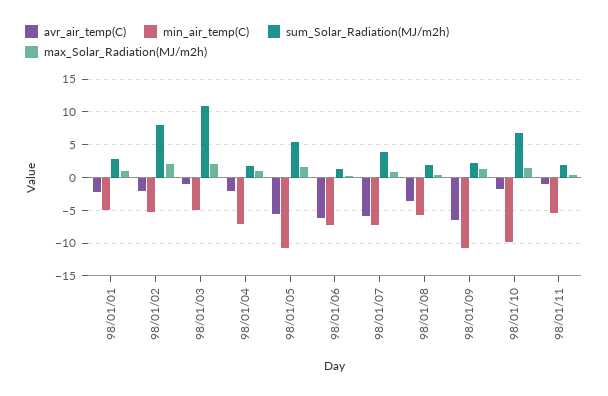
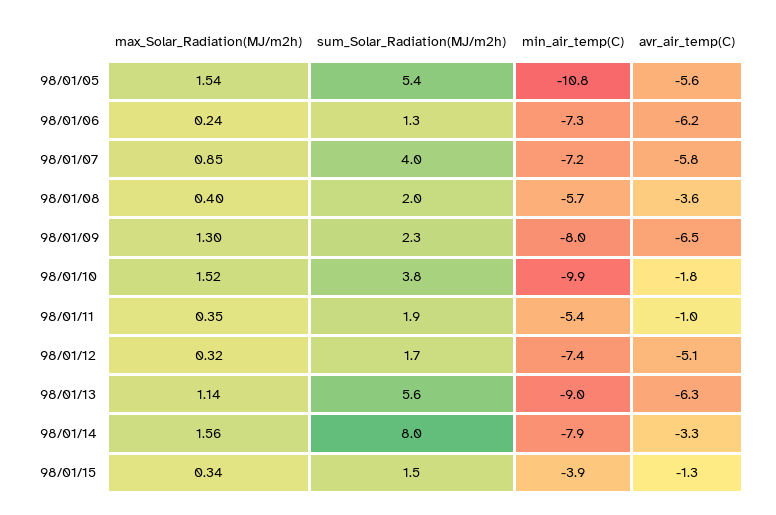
avr_air_temp(C), 98/01/01: -2 -> none
min_air_temp(C), 98/01/01: -5 -> none
sum_Solar_Radiation(MJ/m2h), 98/01/01: 3 -> none
max_Solar_Radiation(MJ/m2h), 98/01/01: 1 -> none
avr_air_temp(C), 98/01/02: -2 -> none
min_air_temp(C), 98/01/02: -5 -> none
sum_Solar_Radiation(MJ/m2h), 98/01/02: 8 -> none
max_Solar_Radiation(MJ/m2h), 98/01/02: 2 -> none
avr_air_temp(C), 98/01/03: -1 -> none
min_air_temp(C), 98/01/03: -5 -> none
sum_Solar_Radiation(MJ/m2h), 98/01/03: 11 -> none
max_Solar_Radiation(MJ/m2h), 98/01/03: 2 -> none
avr_air_temp(C), 98/01/04: -2 -> none
min_air_temp(C), 98/01/04: -7 -> none
sum_Solar_Radiation(MJ/m2h), 98/01/04: 2 -> none
max_Solar_Radiation(MJ/m2h), 98/01/04: 1 -> none
min_air_temp(C), 98/01/09: -11 -> -8
sum_Solar_Radiation(MJ/m2h), 98/01/10: 7 -> 3.8
max_Solar_Radiation(MJ/m2h), 98/01/12: none -> 0.32
sum_Solar_Radiation(MJ/m2h), 98/01/12: none -> 1.7
min_air_temp(C), 98/01/12: none -> -7.4
avr_air_temp(C), 98/01/12: none -> -5.1
max_Solar_Radiation(MJ/m2h), 98/01/13: none -> 1.14
sum_Solar_Radiation(MJ/m2h), 98/01/13: none -> 5.6
min_air_temp(C), 98/01/13: none -> -9
avr_air_temp(C), 98/01/13: none -> -6.3
max_Solar_Radiation(MJ/m2h), 98/01/14: none -> 1.56
sum_Solar_Radiation(MJ/m2h), 98/01/14: none -> 8
min_air_temp(C), 98/01/14: none -> -7.9
avr_air_temp(C), 98/01/14: none -> -3.3
max_Solar_Radiation(MJ/m2h), 98/01/15: none -> 0.34
sum_Solar_Radiation(MJ/m2h), 98/01/15: none -> 1.5
min_air_temp(C), 98/01/15: none -> -3.9
avr_air_temp(C), 98/01/15: none -> -1.3

